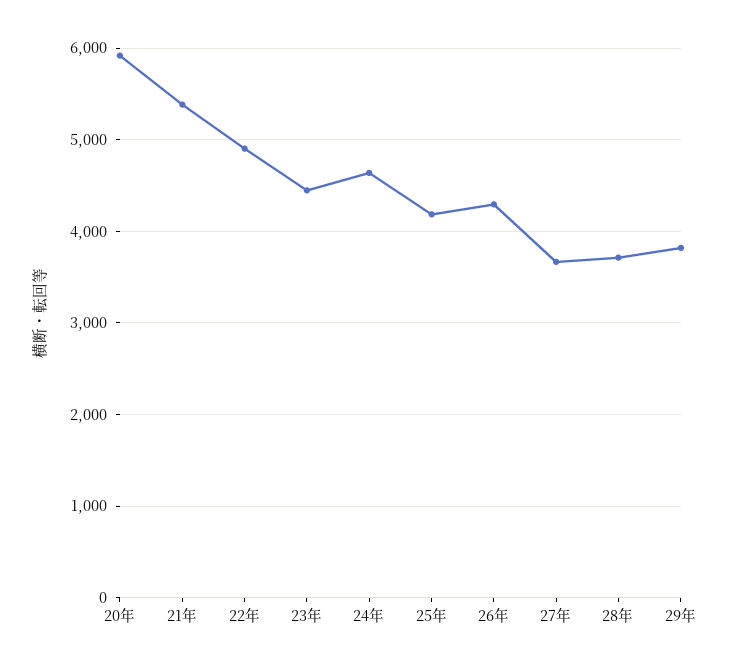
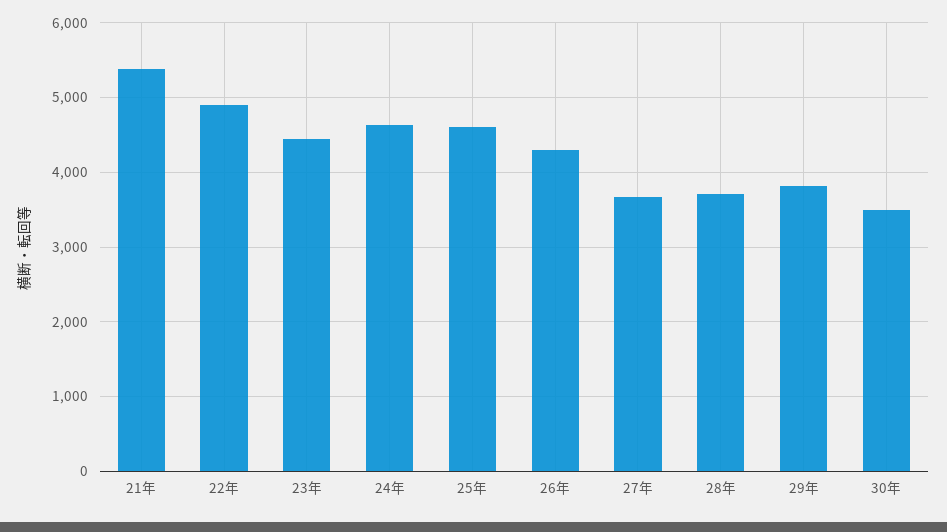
20年: 5900 -> none
25年: 4200 -> 4600
30年: none -> 3500

